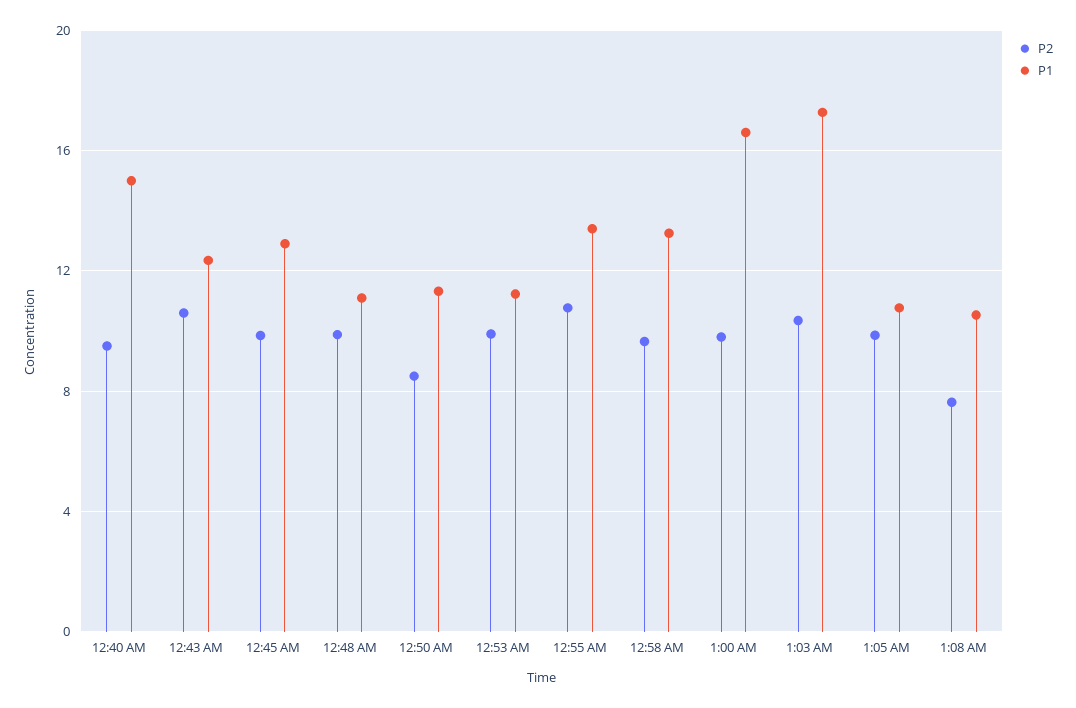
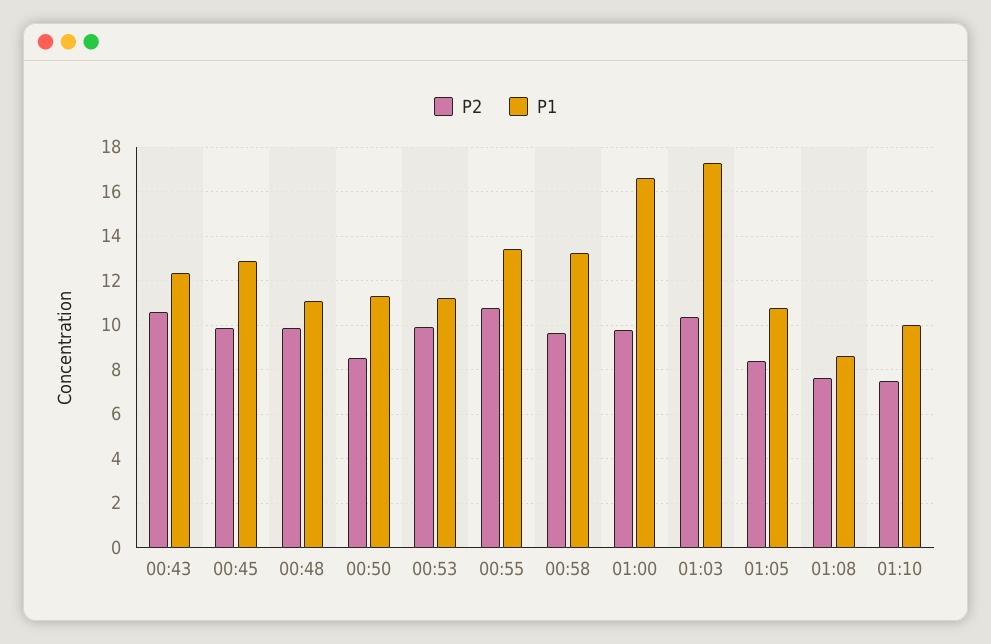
P2, 12:40 AM: 9.5 -> none
P1, 12:40 AM: 15 -> none
P2, 1:05 AM: 10 -> 8.5
P1, 1:08 AM: 10.5 -> 8.5
P2, 01:10: none -> 7.5
P1, 01:10: none -> 10

